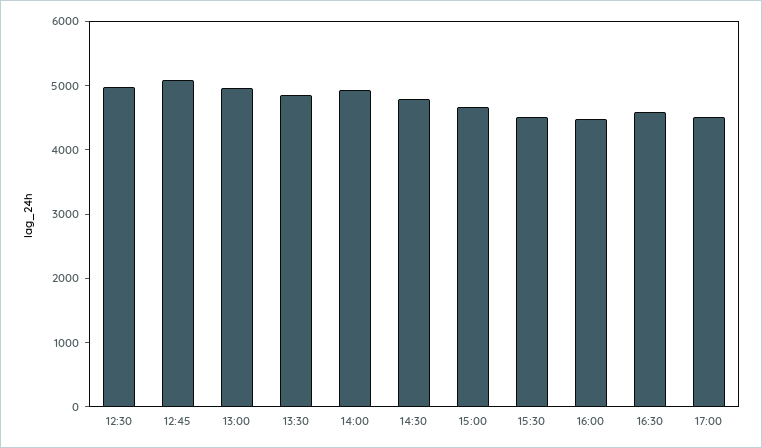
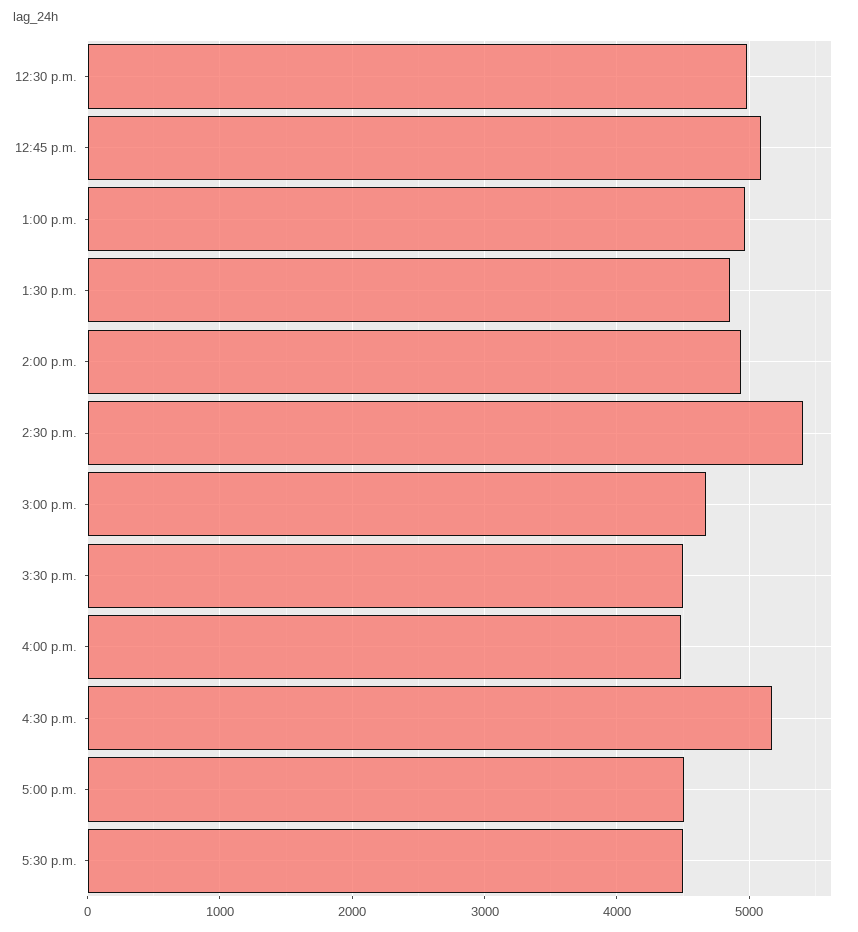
14:30: 4800 -> 5400
16:30: 4600 -> 5200
5:30 p.m.: none -> 4500

